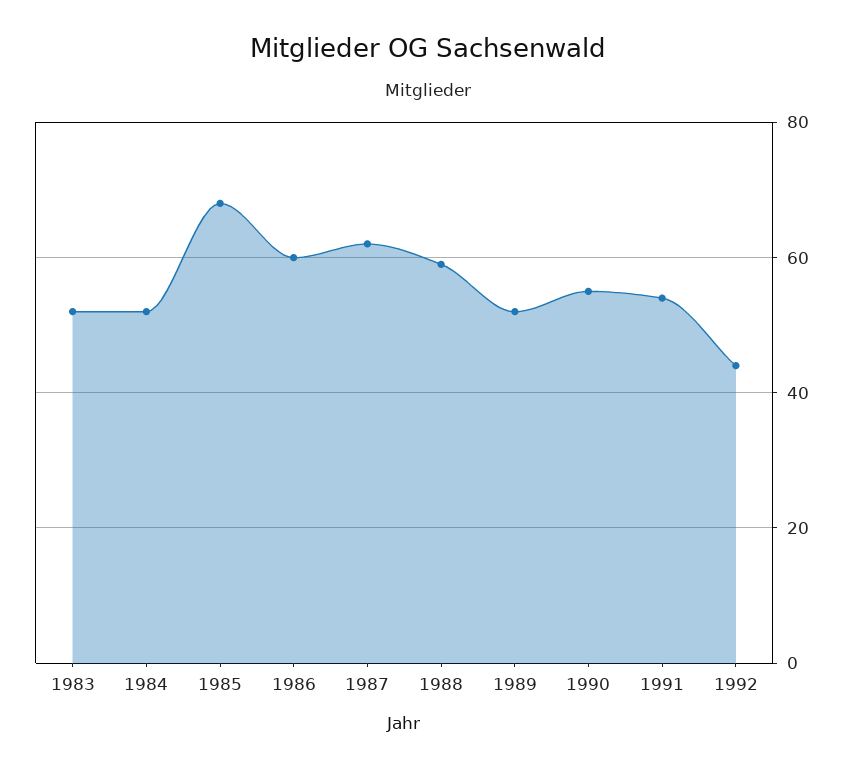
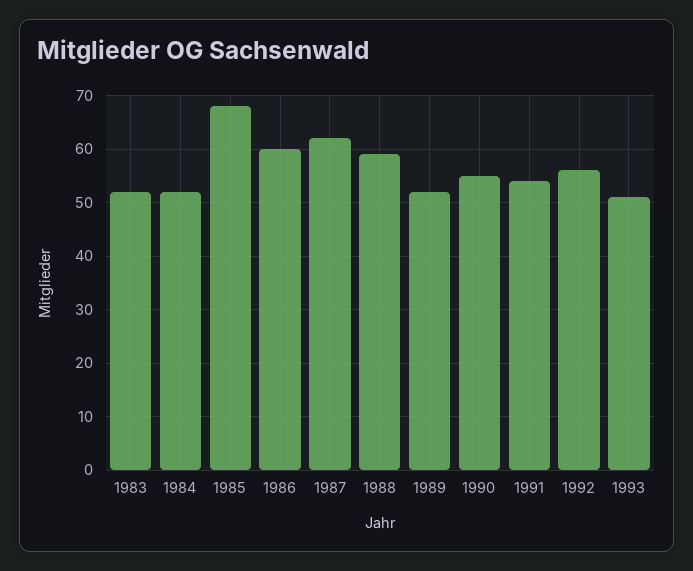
1992: 45 -> 55
1993: none -> 50

